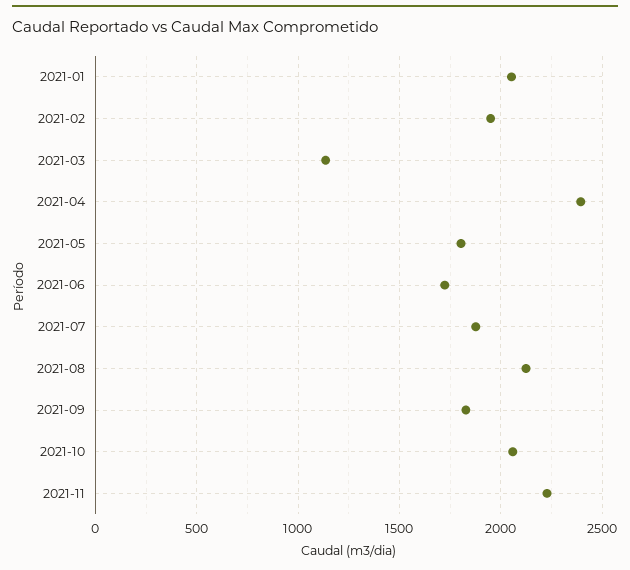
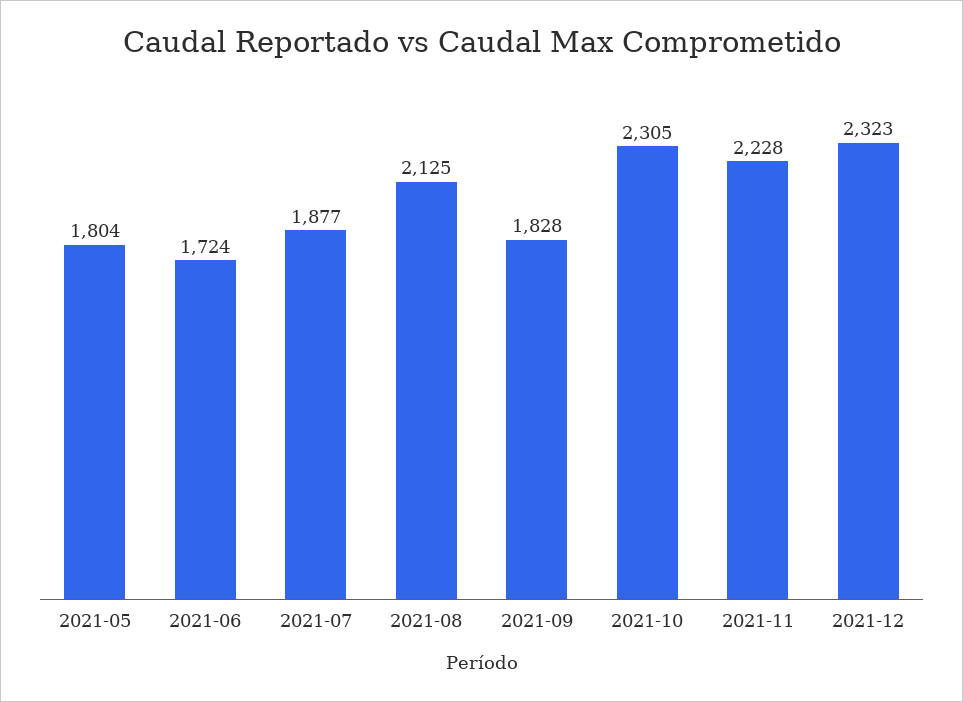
2021-01: 2050 -> none
2021-02: 1950 -> none
2021-03: 1150 -> none
2021-04: 2400 -> none
2021-10: 2050 -> 2305
2021-12: none -> 2323

